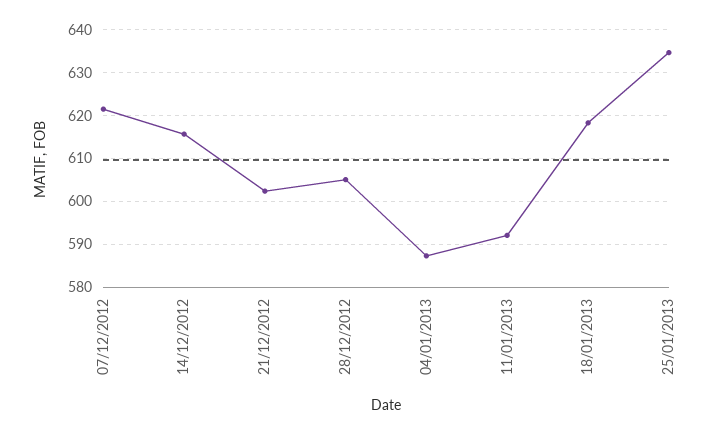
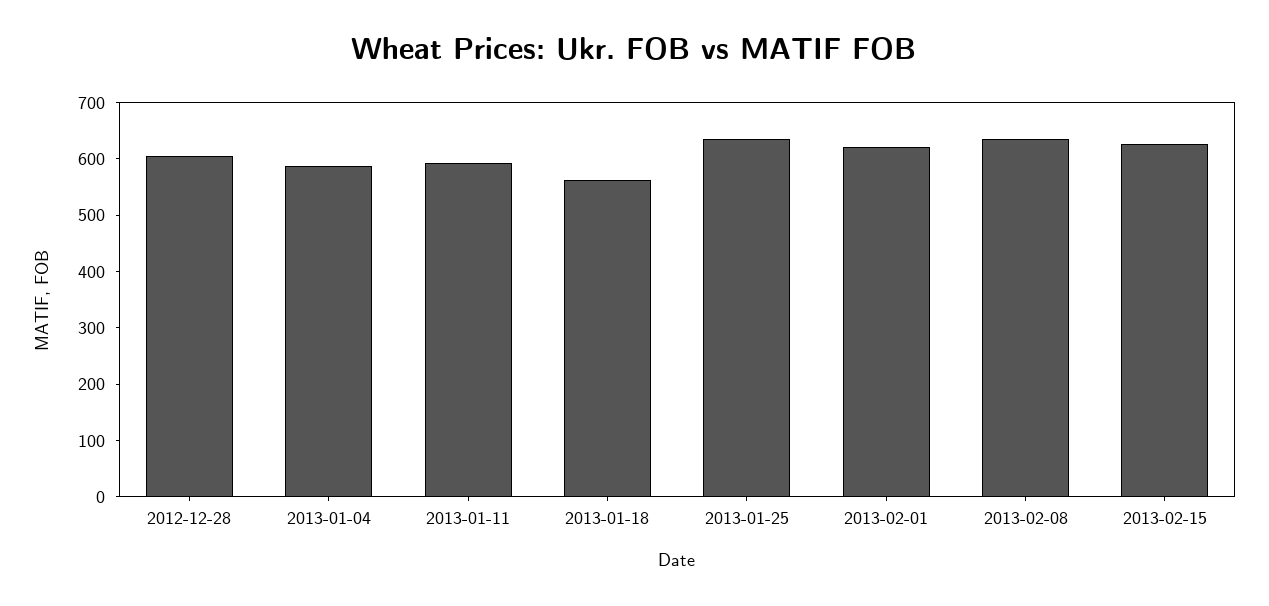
07/12/2012: 622 -> none
14/12/2012: 616 -> none
21/12/2012: 602 -> none
18/01/2013: 618 -> 560
2013-02-01: none -> 620
2013-02-08: none -> 640
2013-02-15: none -> 620

